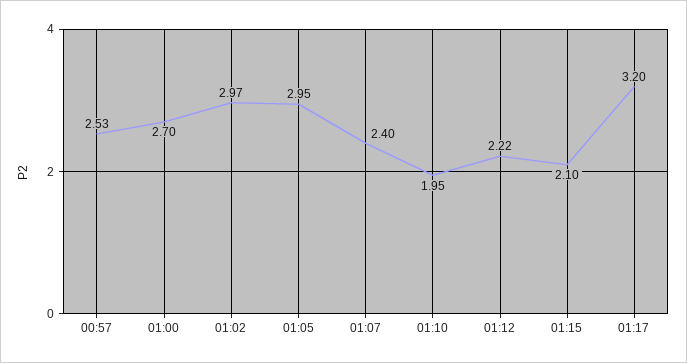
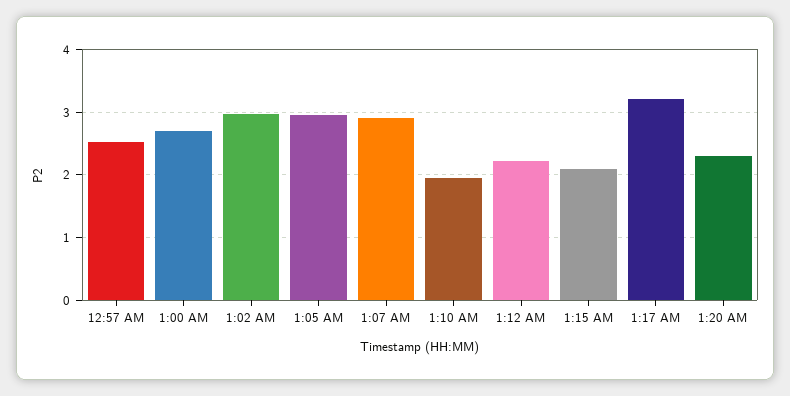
01:07: 2.4 -> 2.9
1:20 AM: none -> 2.3

